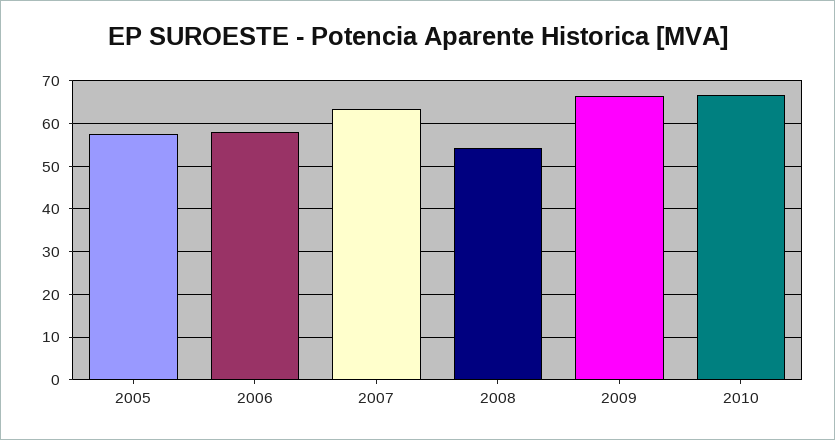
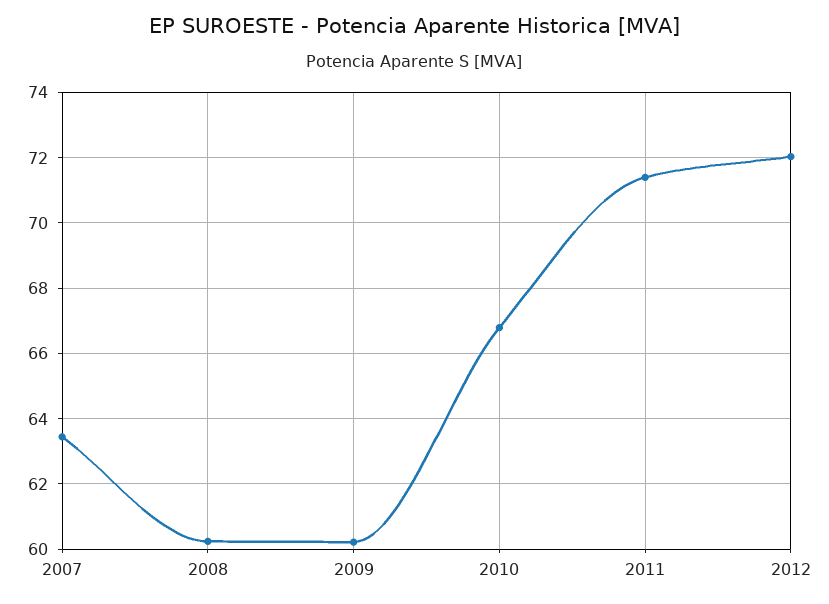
2005: 58 -> none
2006: 58 -> none
2008: 54 -> 60.2
2009: 66 -> 60.2
2011: none -> 71.4
2012: none -> 72

